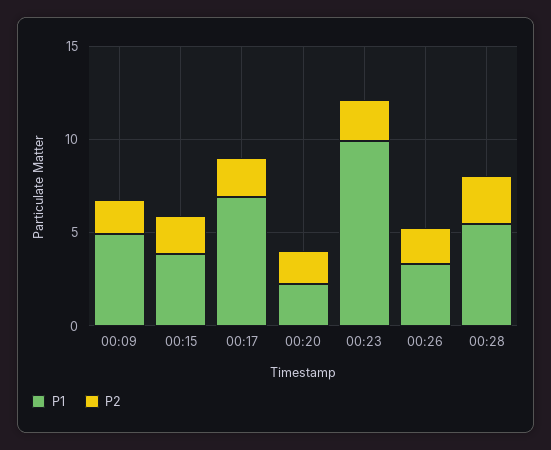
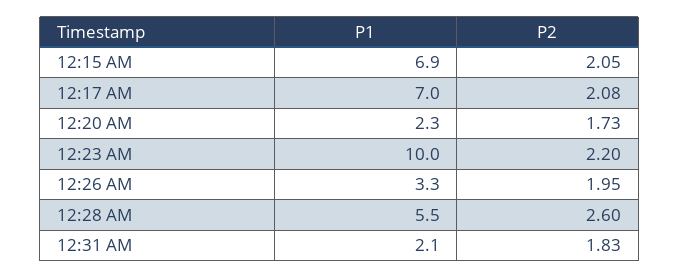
P1, 00:09: 5 -> none
P2, 00:09: 2 -> none
P1, 00:15: 4 -> 6.9
P1, 12:31 AM: none -> 2.1
P2, 12:31 AM: none -> 1.83

